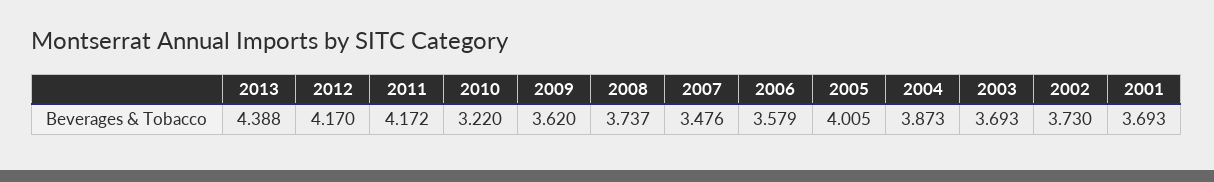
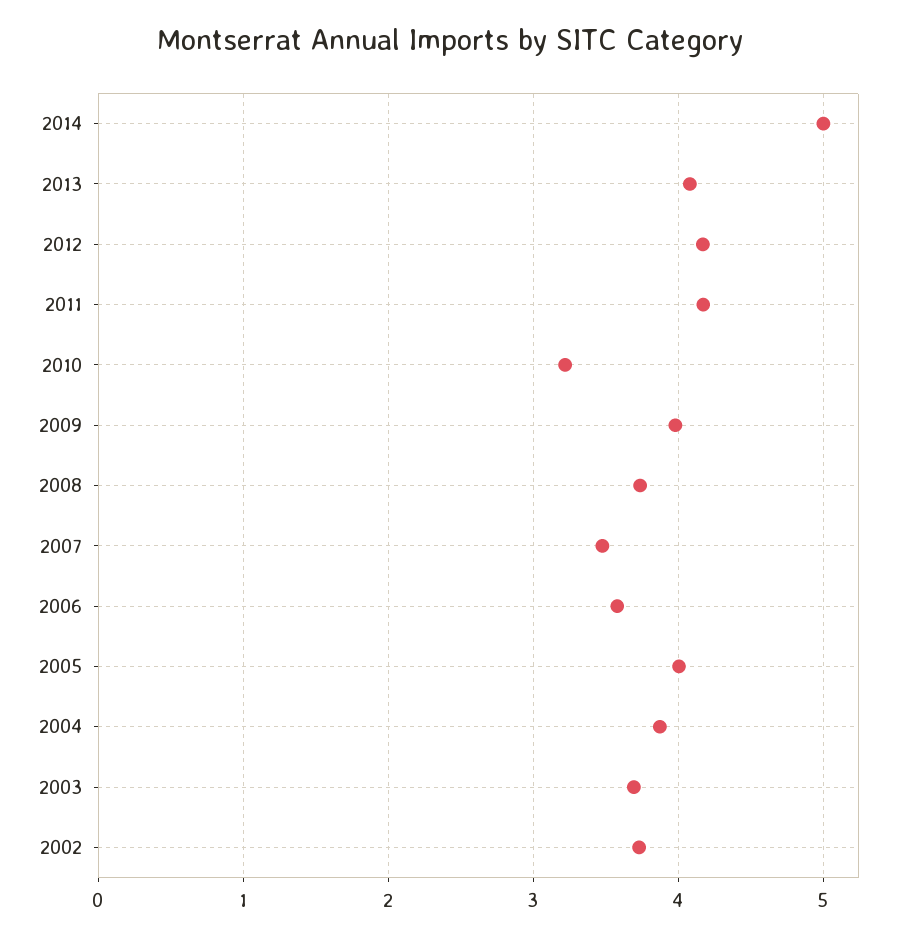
2013: 4.388 -> 4.1
2009: 3.62 -> 4
2001: 3.693 -> none
2014: none -> 5

